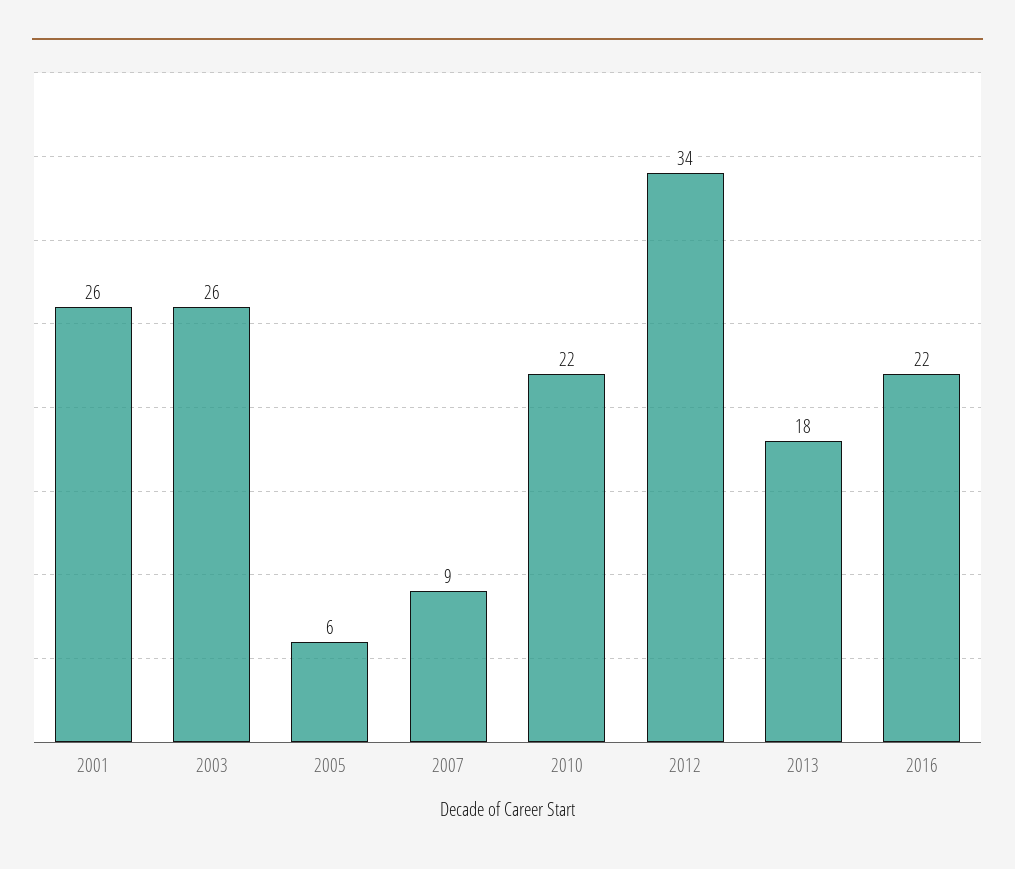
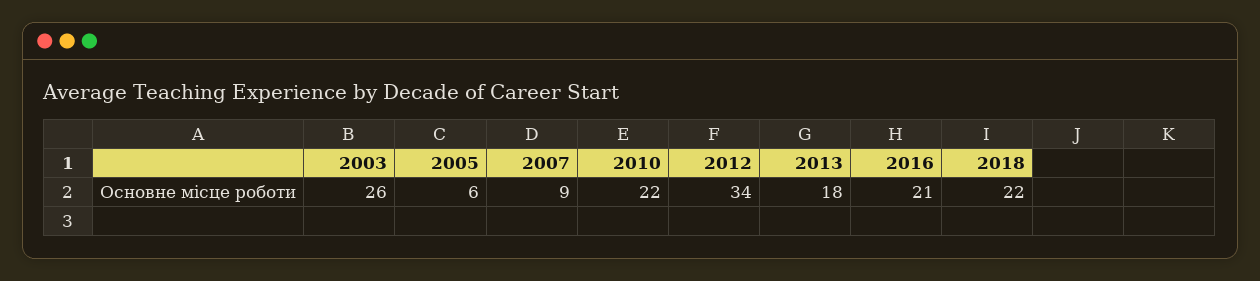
2001: 26 -> none
2016: 22 -> 21
2018: none -> 22

